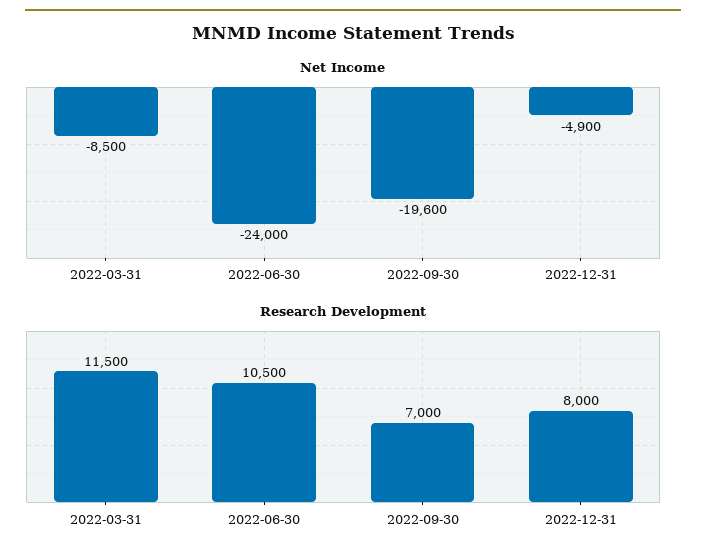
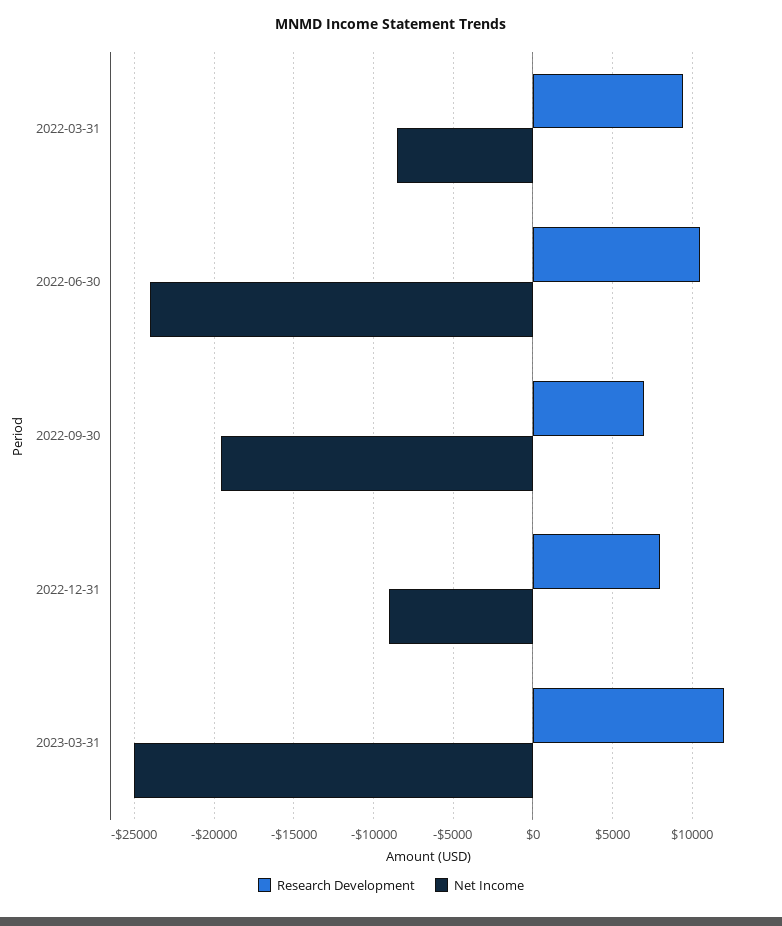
Net Income, 2022-12-31: -4900 -> -9000
Research Development, 2022-03-31: 11500 -> 9500
Research Development, 2023-03-31: none -> 12000
Net Income, 2023-03-31: none -> -25000

